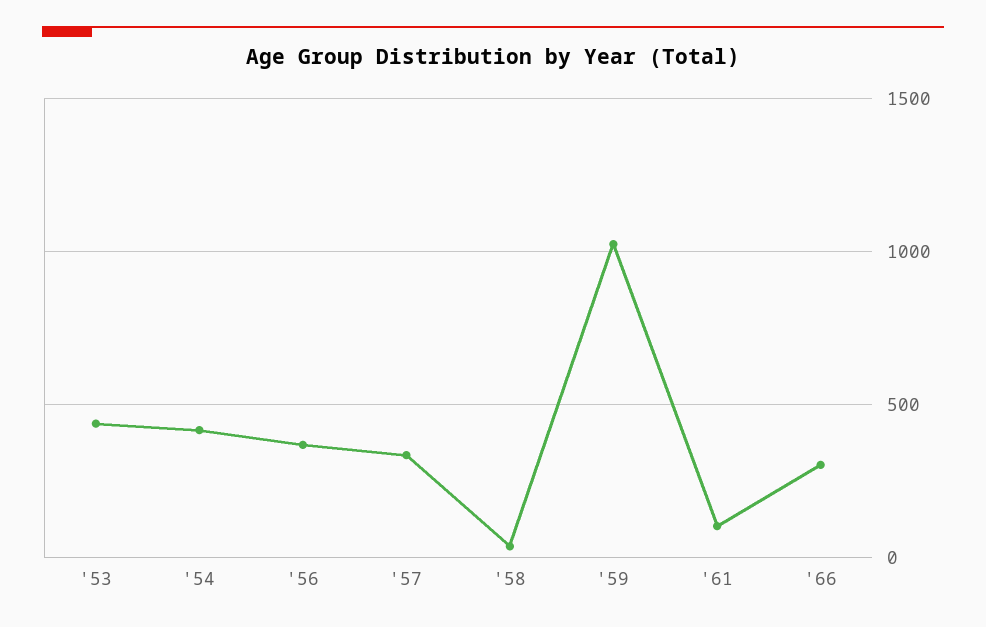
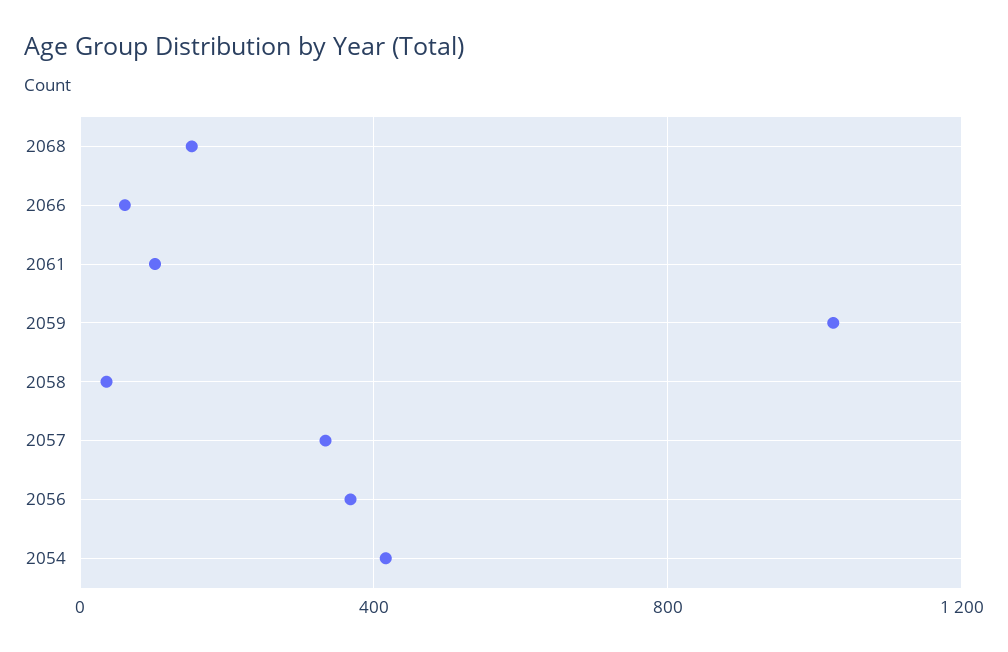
'53: 450 -> none
'66: 300 -> 50
2068: none -> 150

